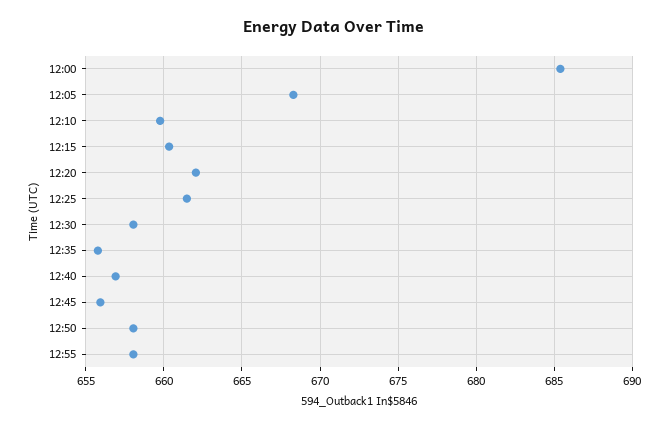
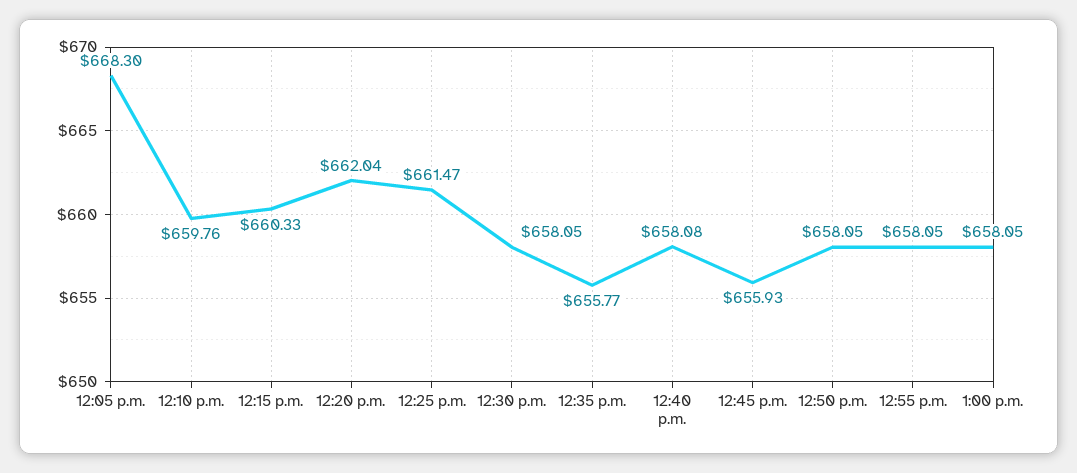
12:00: 685.5 -> none
12:40: 657 -> 658.08
1:00 p.m.: none -> 658.05

